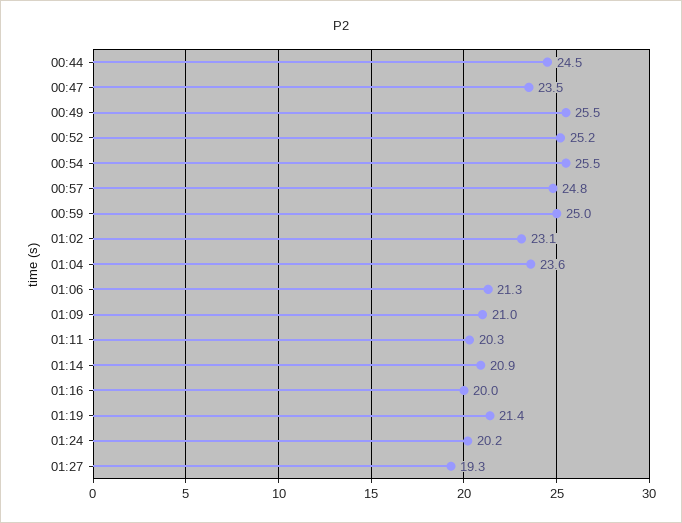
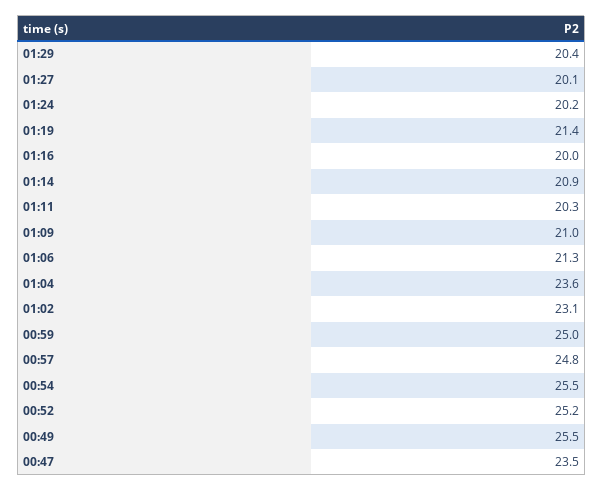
00:44: 24.5 -> none
01:27: 19.3 -> 20.1
01:29: none -> 20.4

